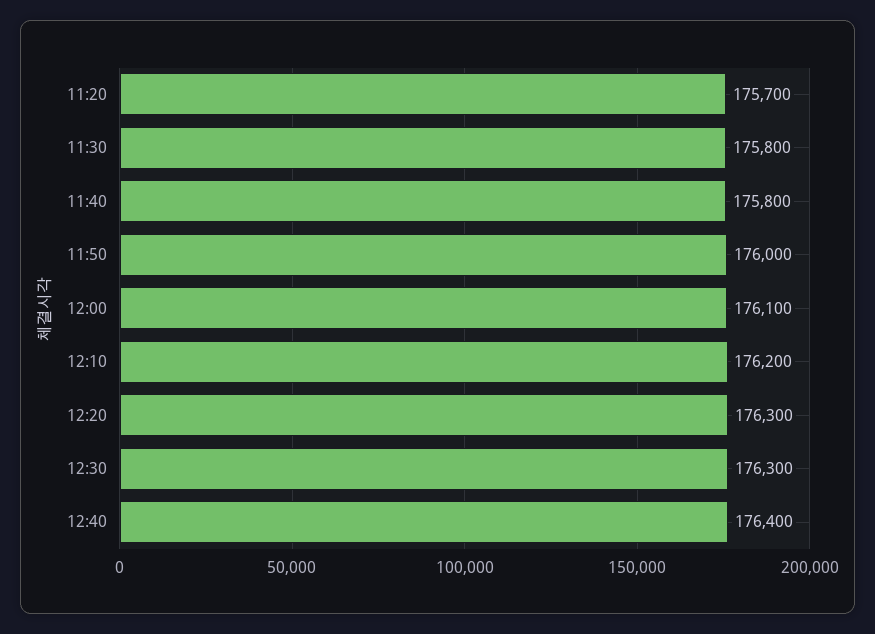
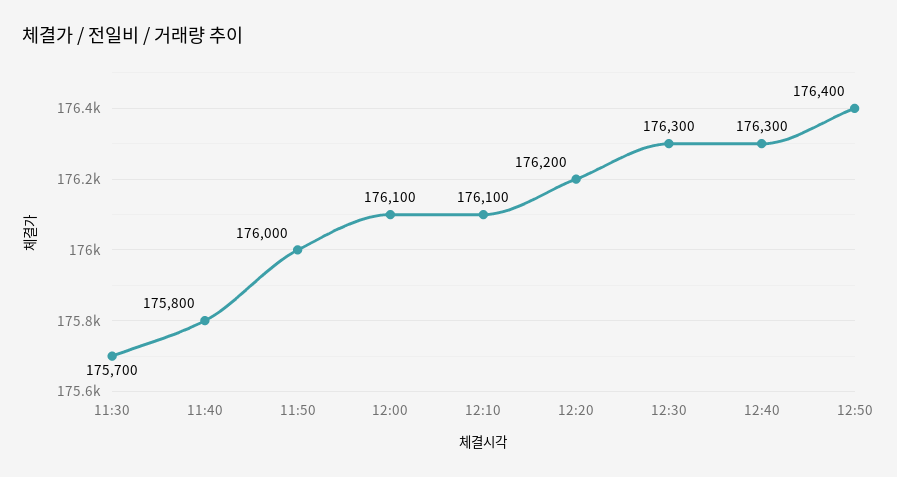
11:20: 175700 -> none
11:30: 175800 -> 175700
12:10: 176200 -> 176100
12:20: 176300 -> 176200
12:40: 176400 -> 176300
12:50: none -> 176400

